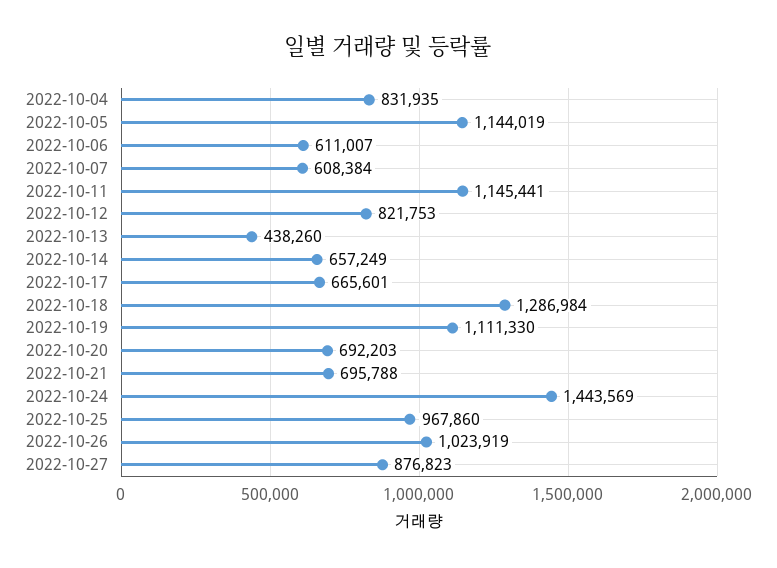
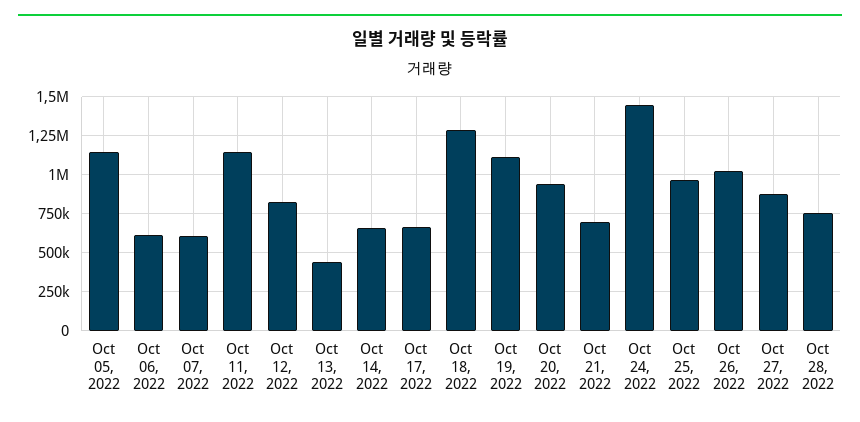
2022-10-04: 831935 -> none
2022-10-20: 692203 -> 950000
Oct 28, 2022: none -> 750000

